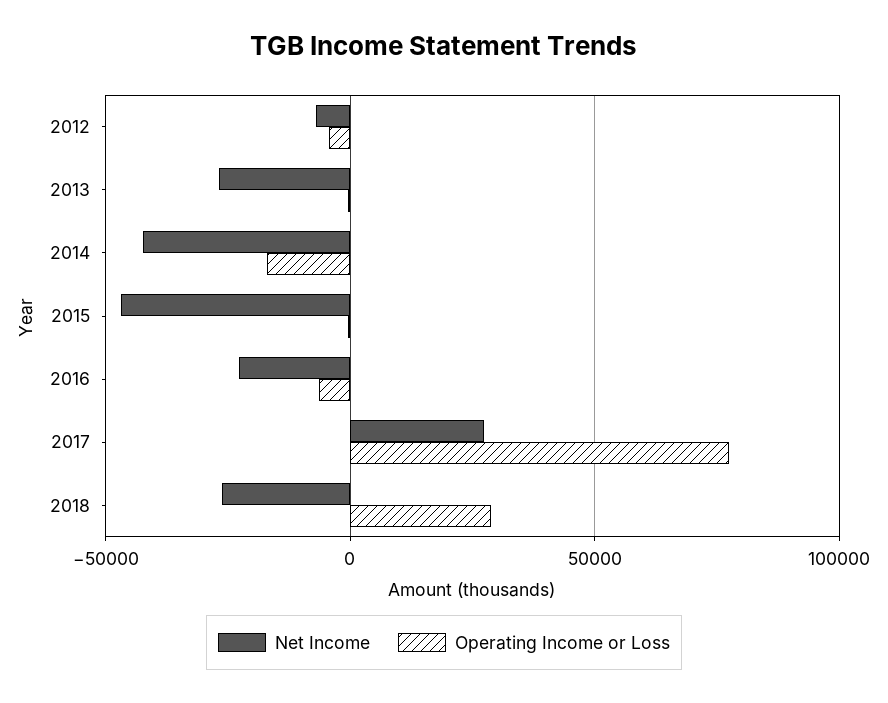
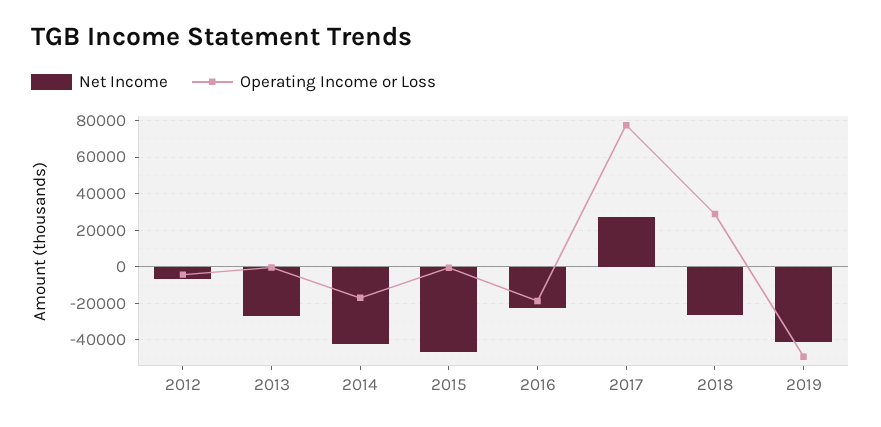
Operating Income or Loss, 2016: -5000 -> -20000
Net Income, 2019: none -> -40000
Operating Income or Loss, 2019: none -> -50000

